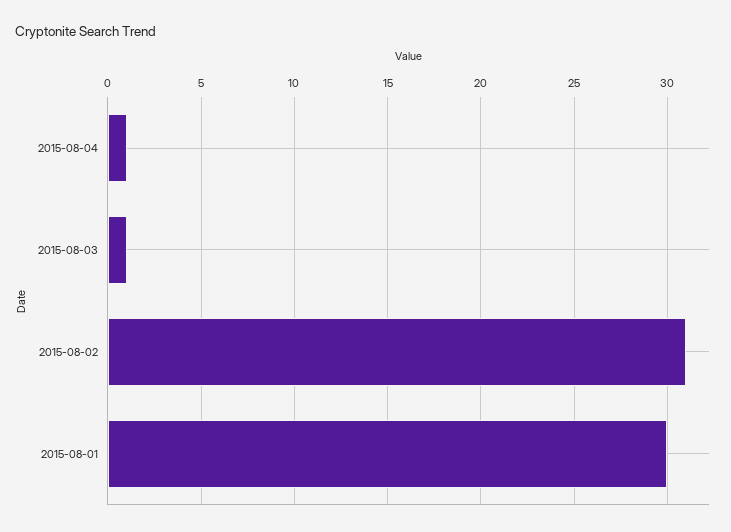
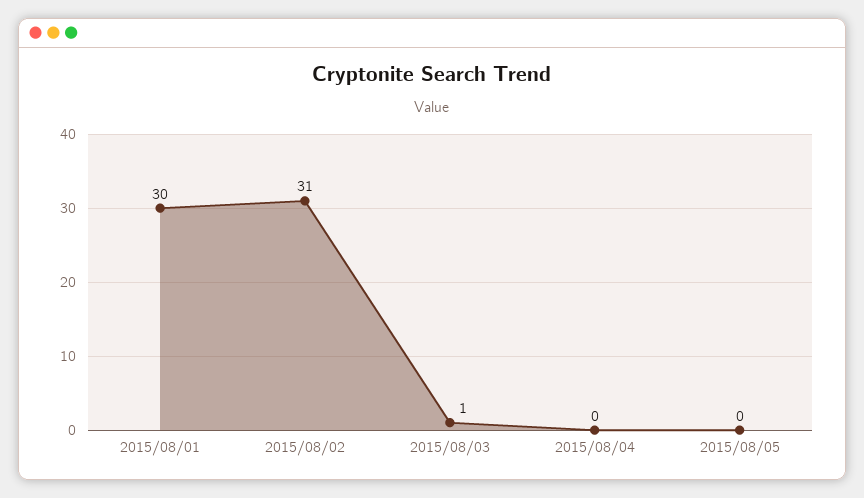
2015-08-04: 1 -> 0
2015/08/05: none -> 0

